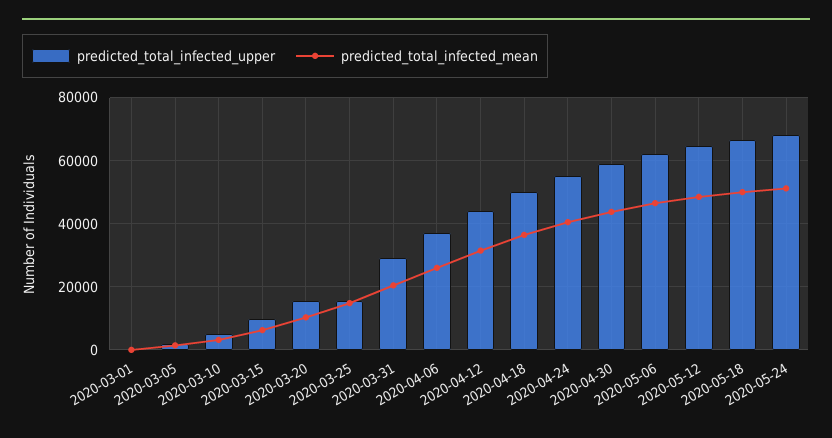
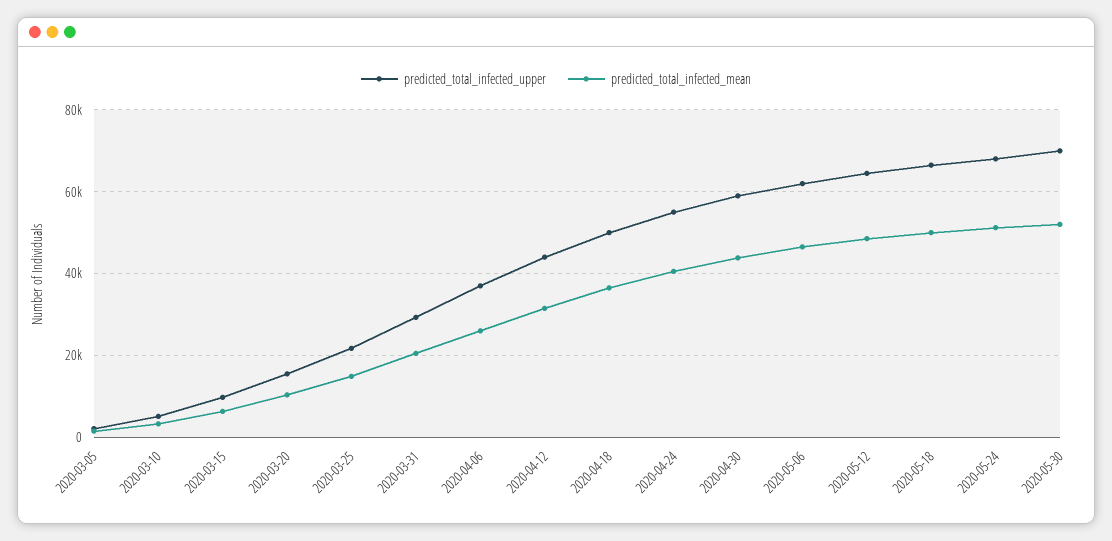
predicted_total_infected_upper, 2020-03-01: 0 -> none
predicted_total_infected_mean, 2020-03-01: 0 -> none
predicted_total_infected_upper, 2020-03-25: 16000 -> 22000
predicted_total_infected_upper, 2020-05-30: none -> 70000
predicted_total_infected_mean, 2020-05-30: none -> 52000

